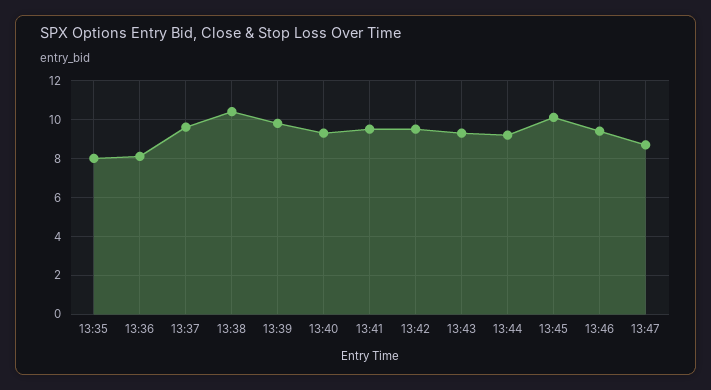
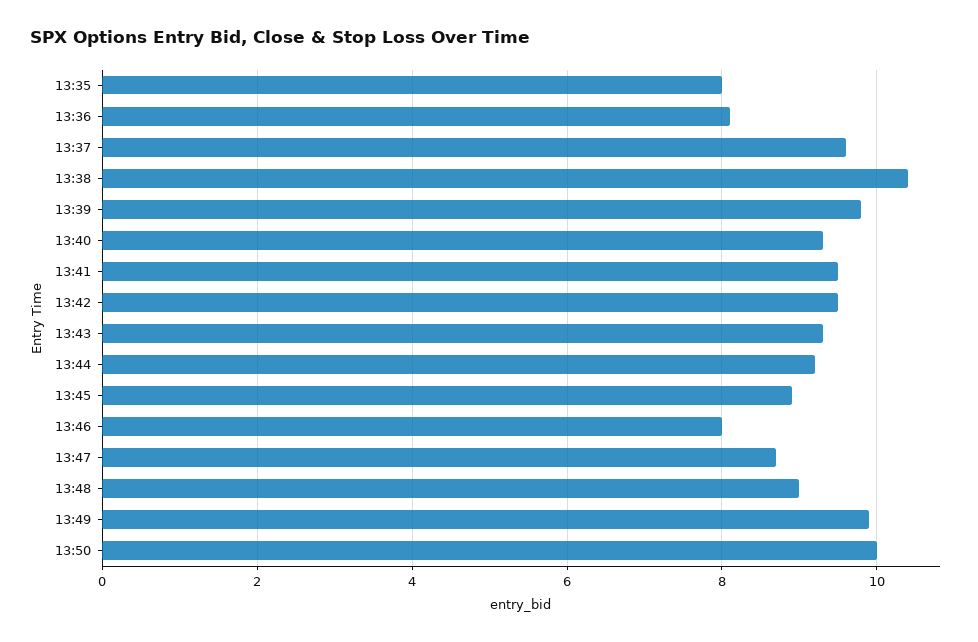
13:45: 10 -> 9
13:46: 9.5 -> 8
13:48: none -> 9
13:49: none -> 10
13:50: none -> 10

